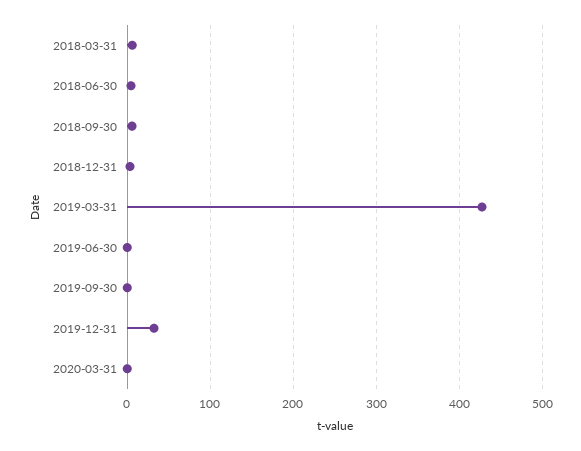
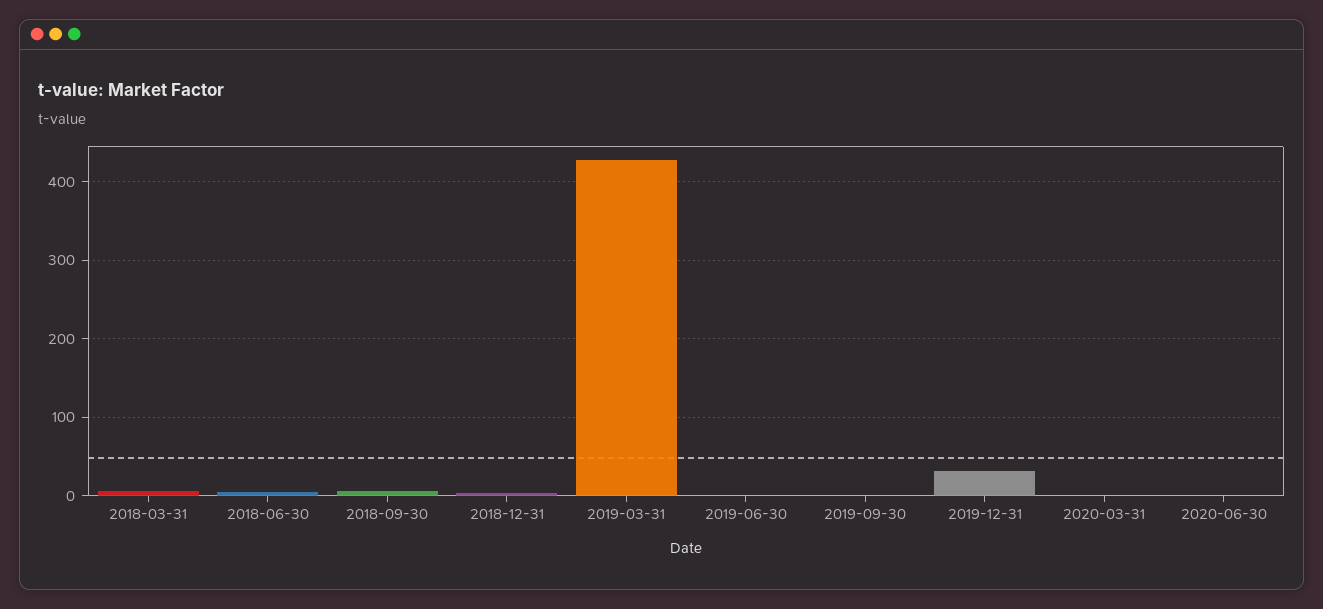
2020-06-30: none -> 0

